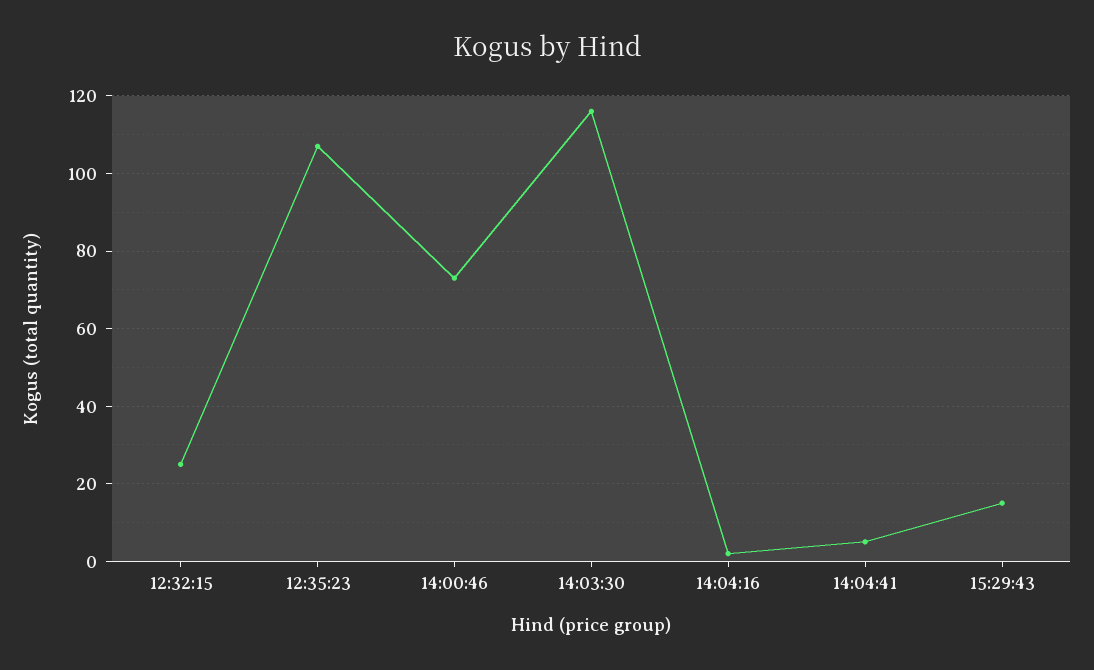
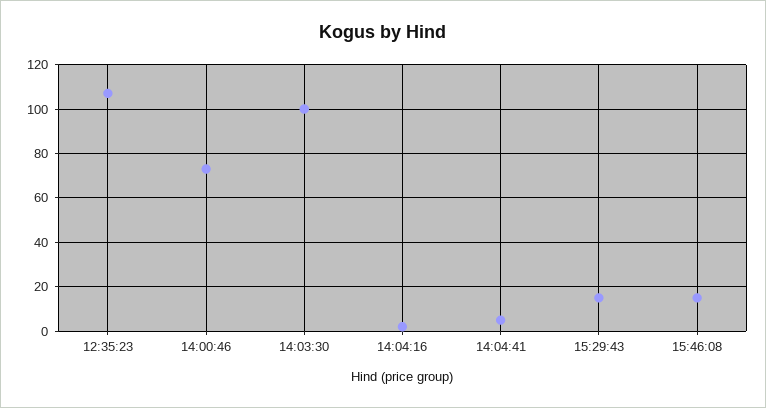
12:32:15: 25 -> none
14:03:30: 115 -> 100
15:46:08: none -> 15

